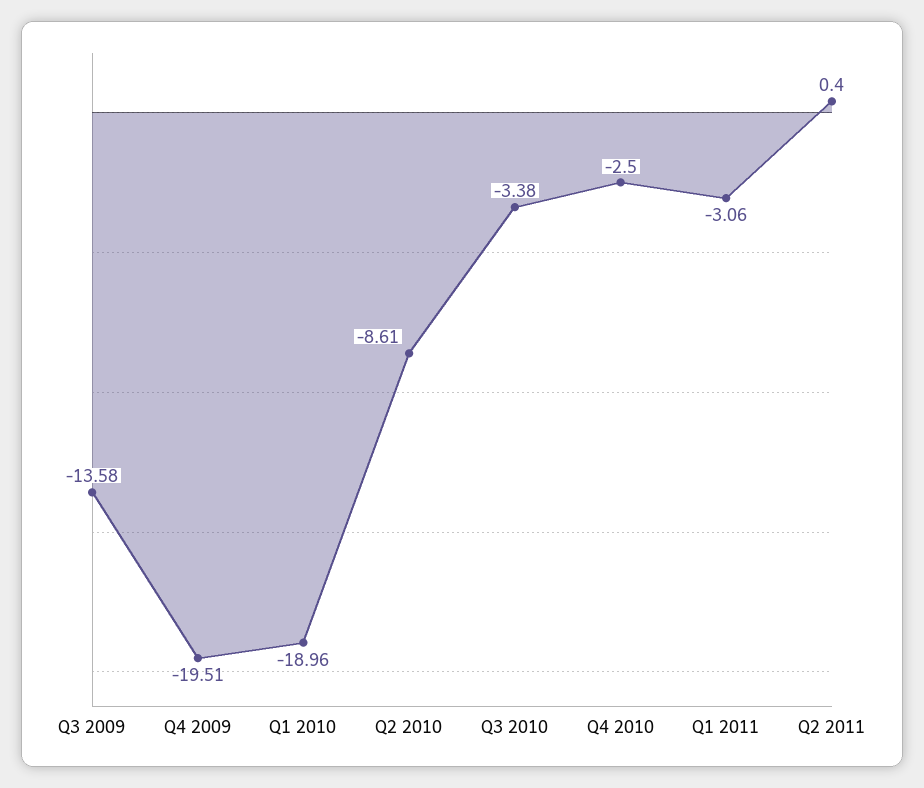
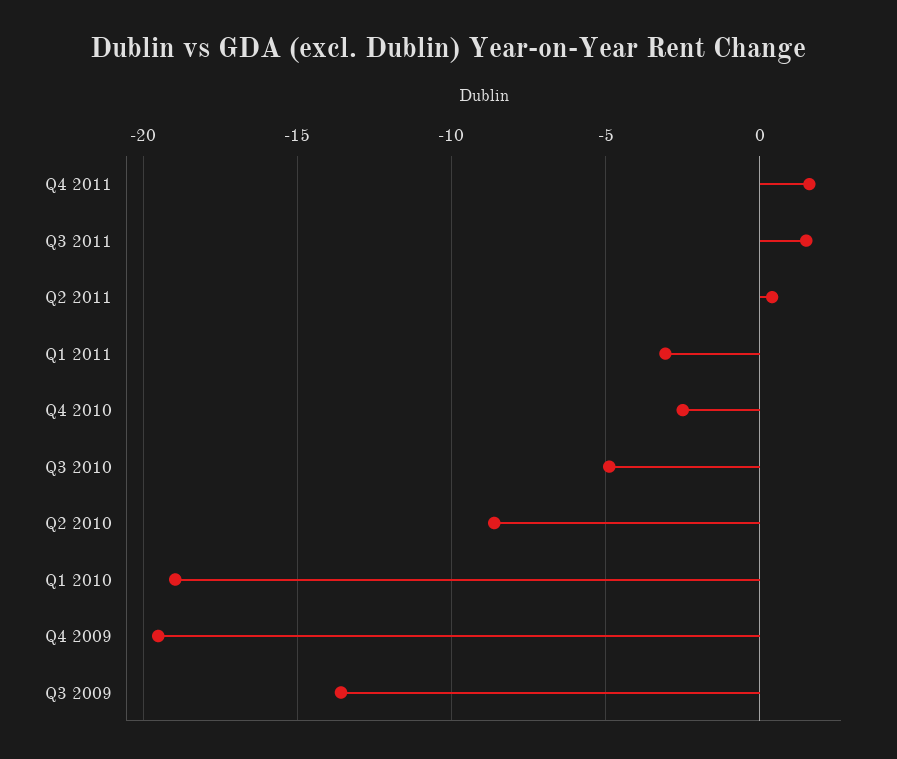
Q3 2010: -3.38 -> -5
Q4 2011: none -> 1.5
Q3 2011: none -> 1.5

